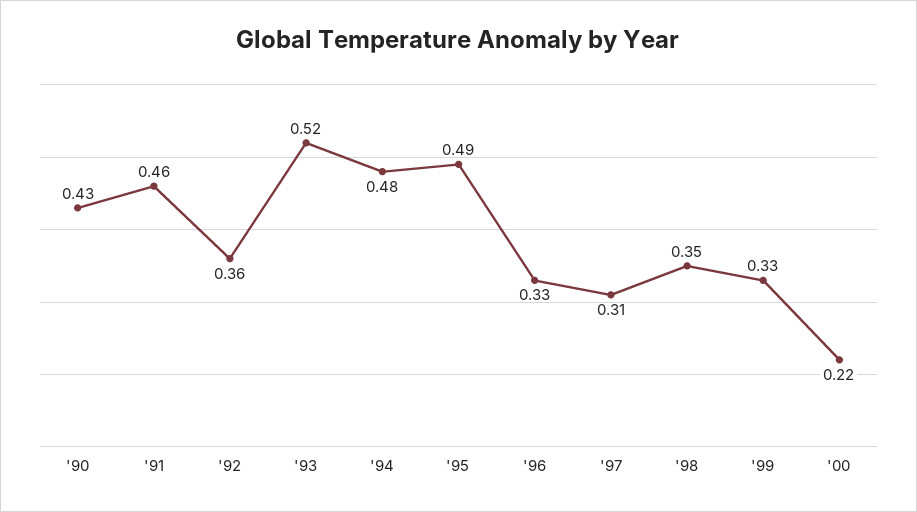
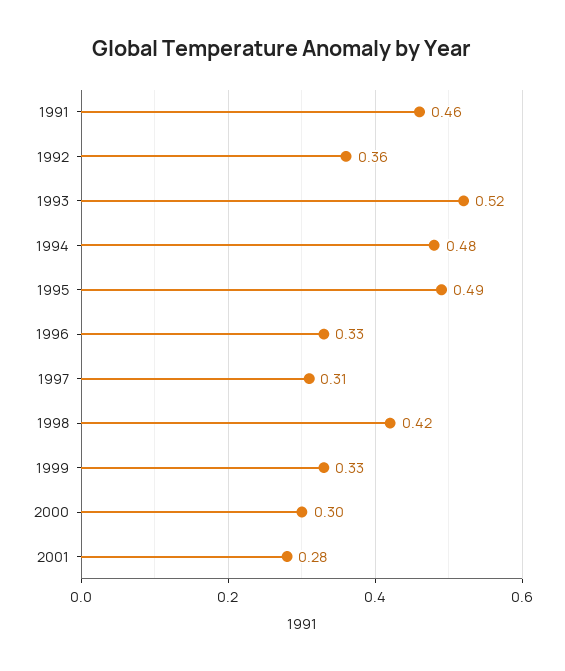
'90: 0.43 -> none
'98: 0.35 -> 0.42
'00: 0.22 -> 0.3
2001: none -> 0.28

